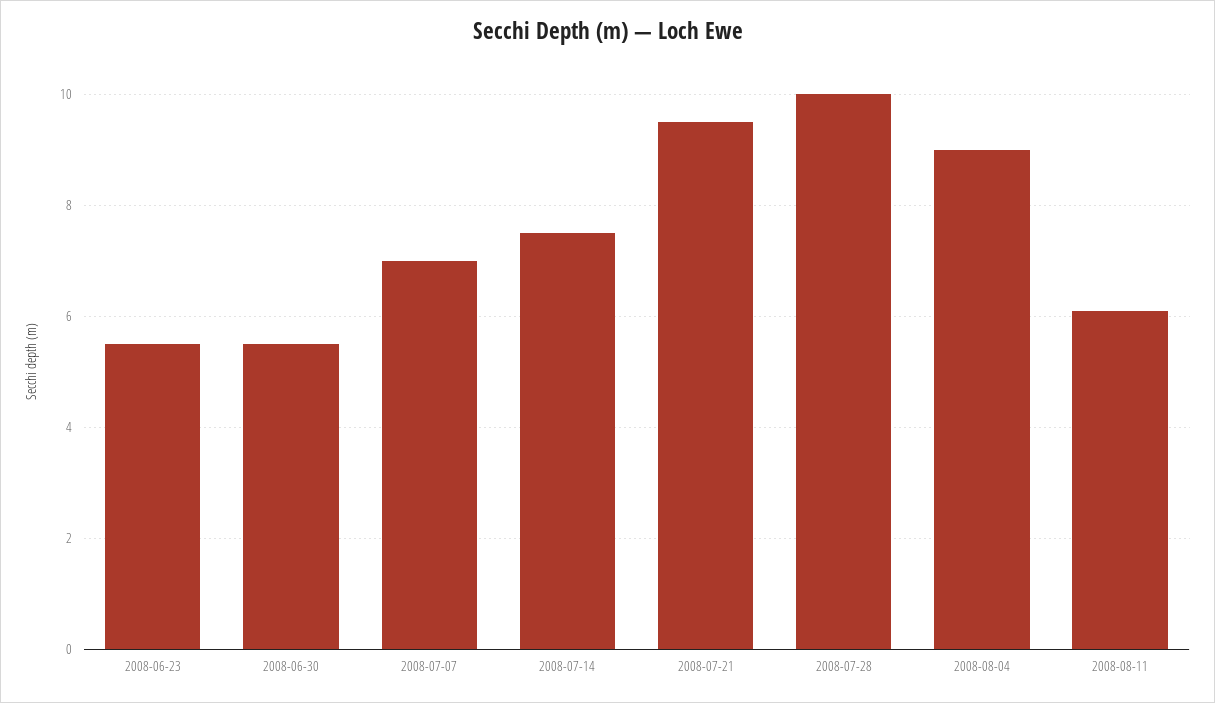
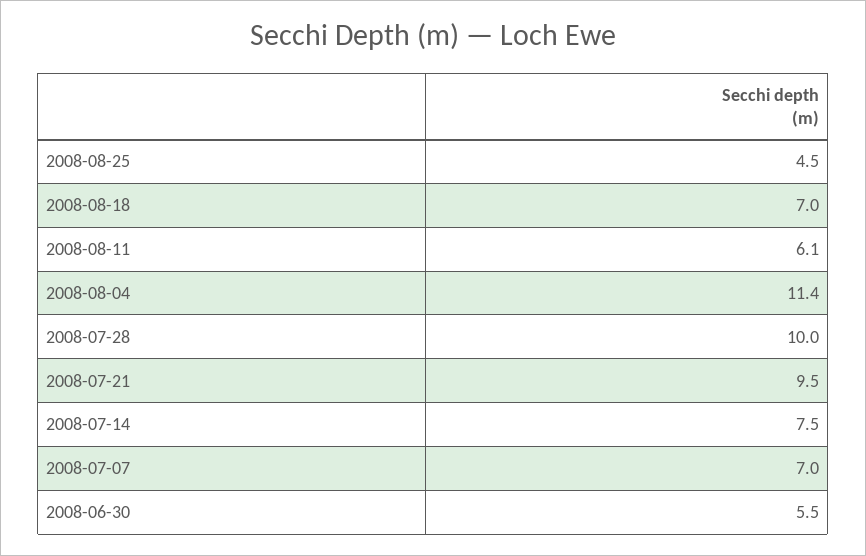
2008-06-23: 5.5 -> none
2008-08-04: 9 -> 11.4
2008-08-25: none -> 4.5
2008-08-18: none -> 7

